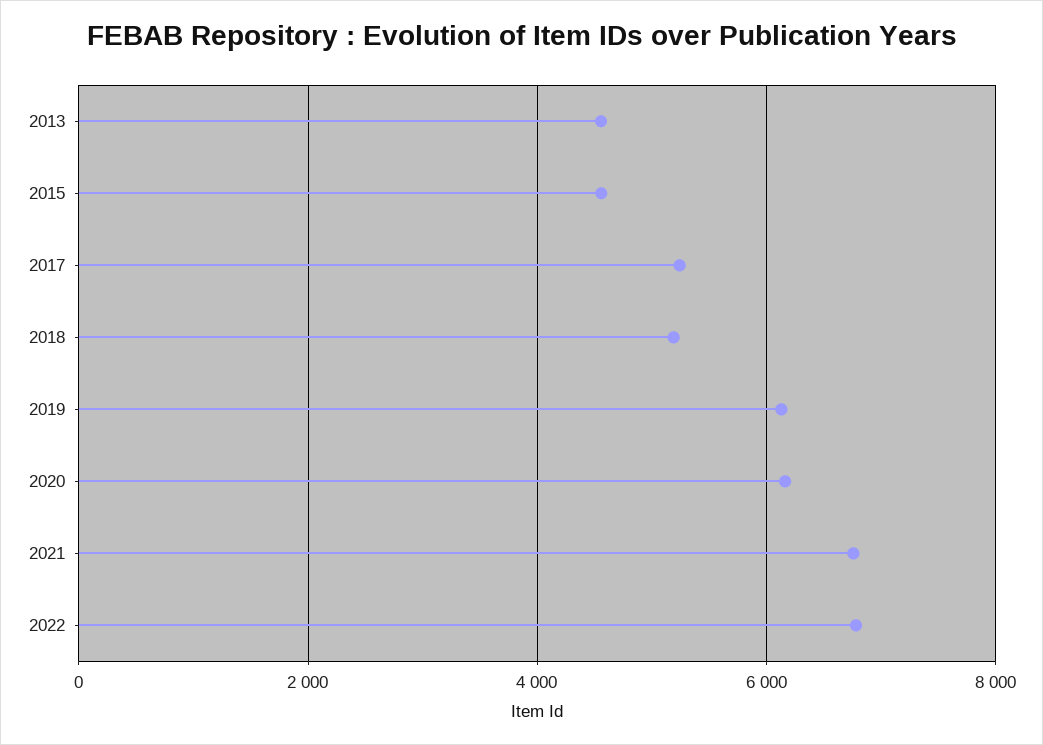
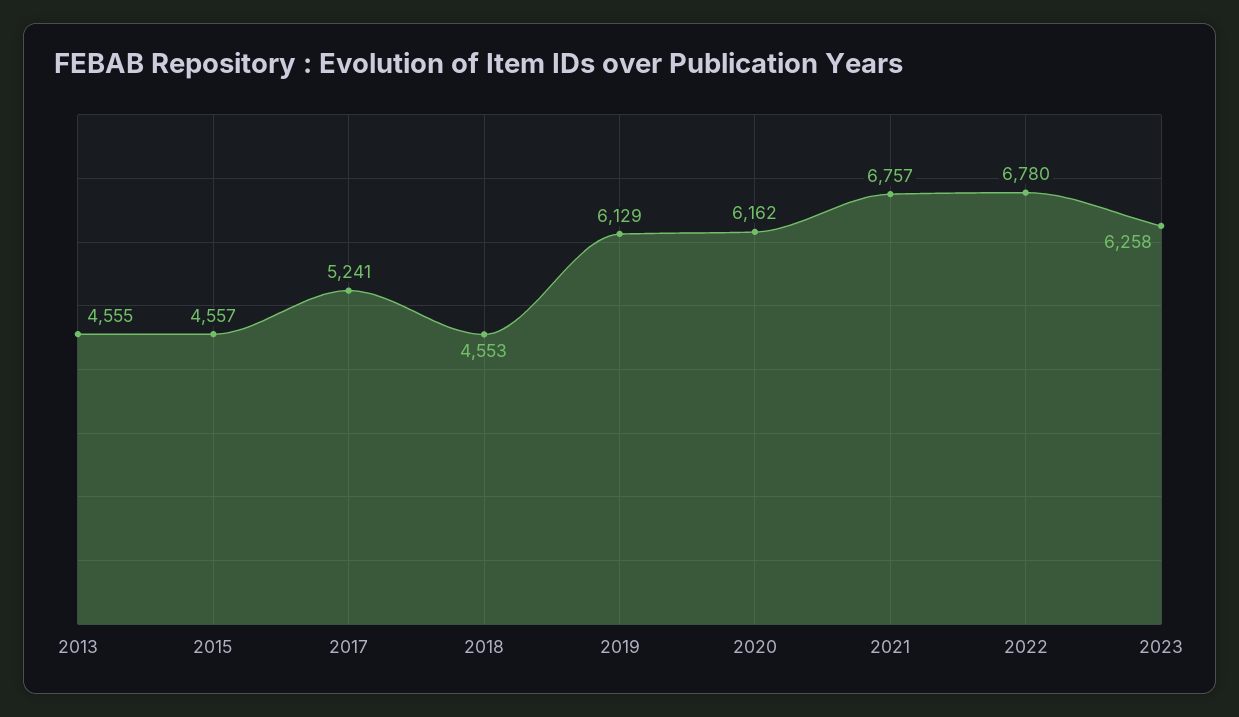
2018: 5200 -> 4553
2023: none -> 6258

